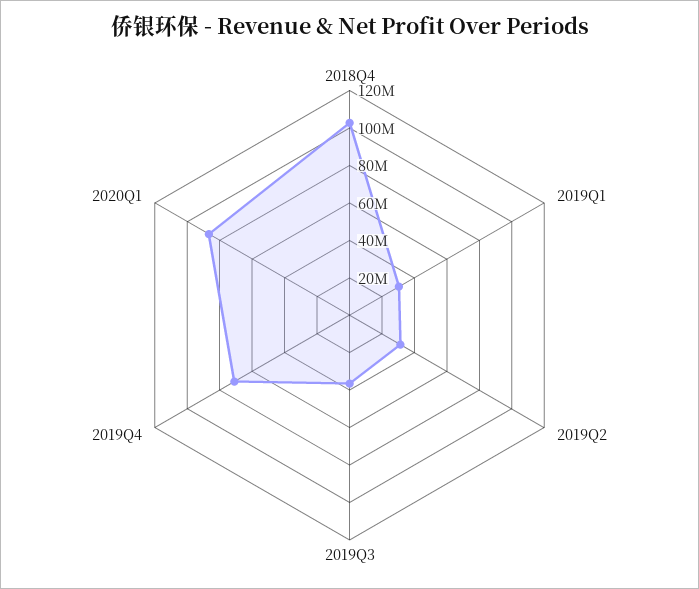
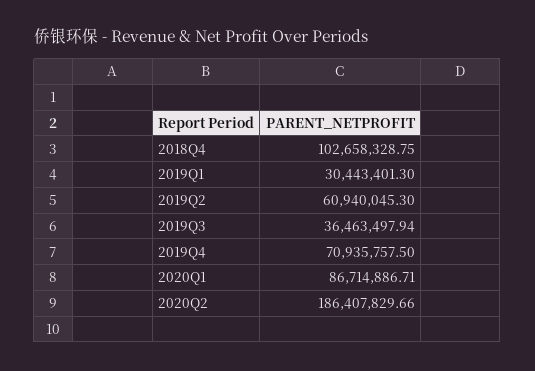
2019Q2: 30000000 -> 60940045.3
2020Q2: none -> 186407829.66

